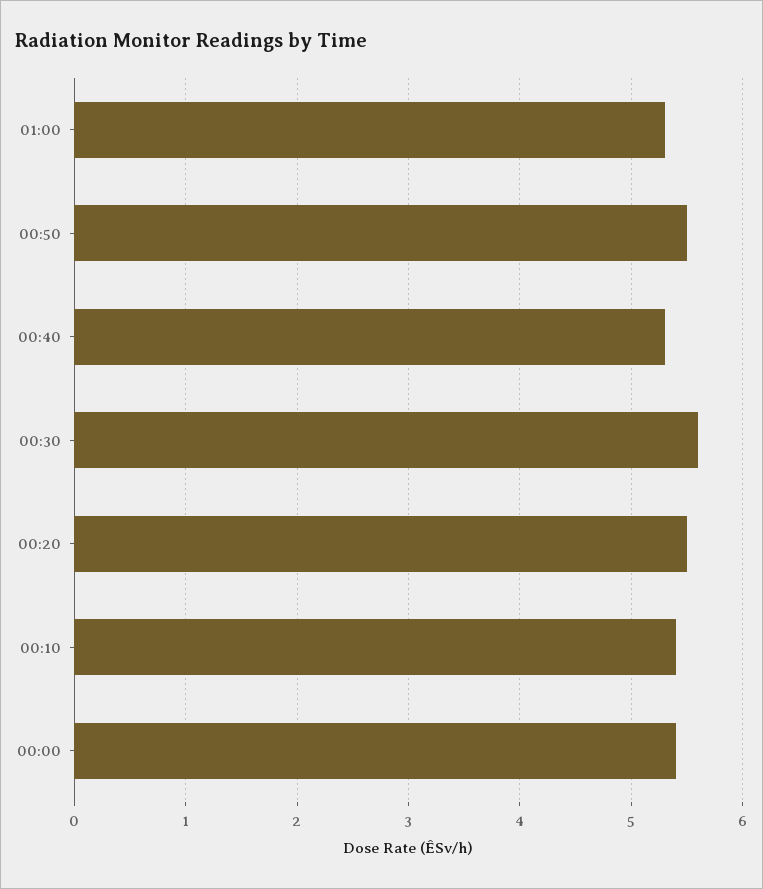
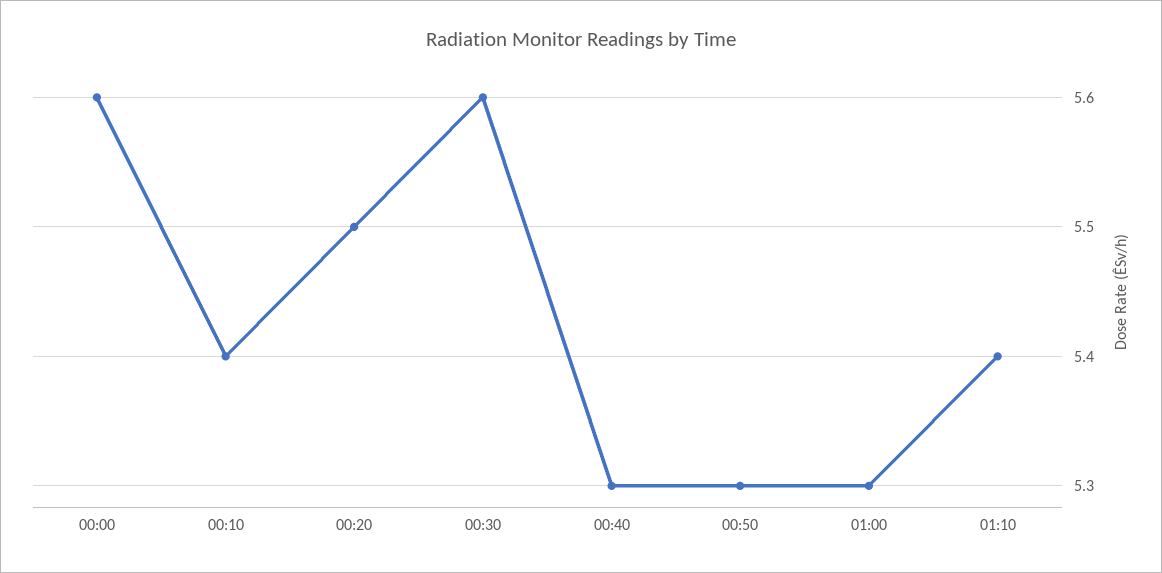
00:50: 5.5 -> 5.3
00:00: 5.4 -> 5.6
01:10: none -> 5.4

